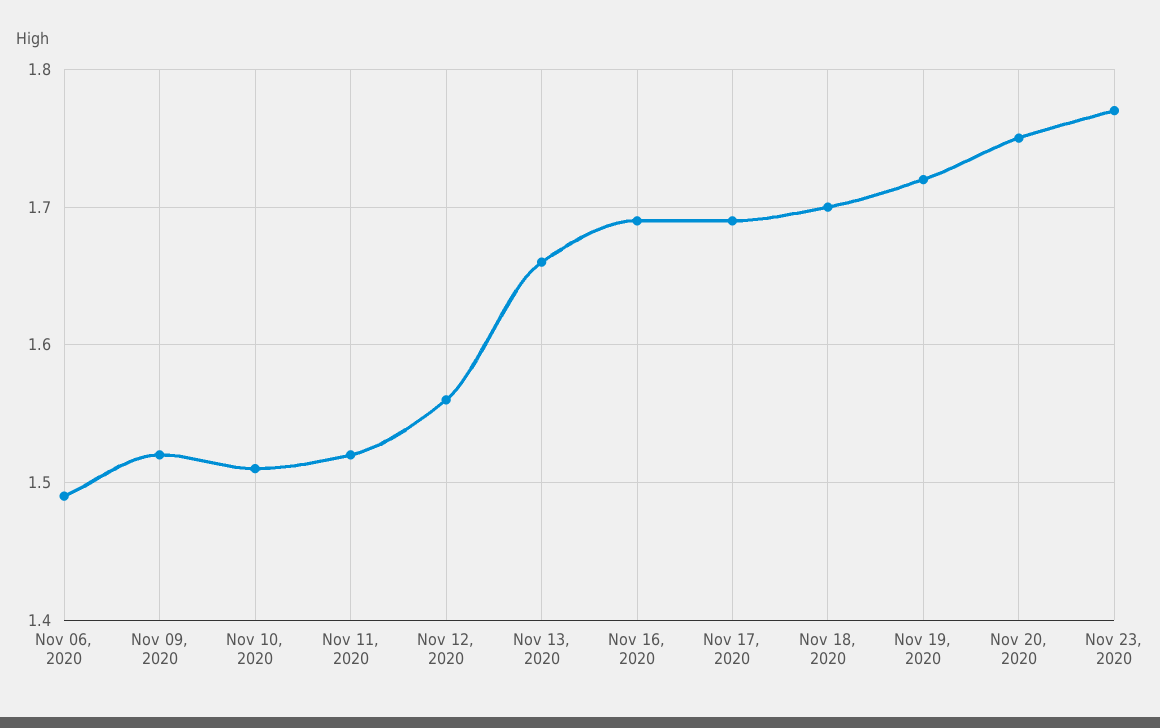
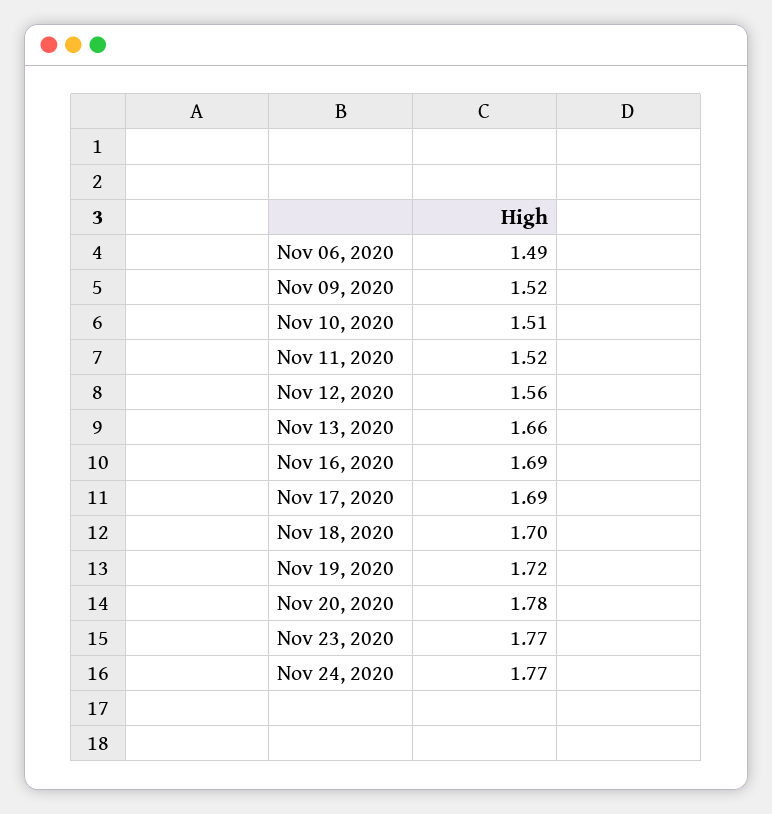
Nov 20, 2020: 1.75 -> 1.78
Nov 24, 2020: none -> 1.77

